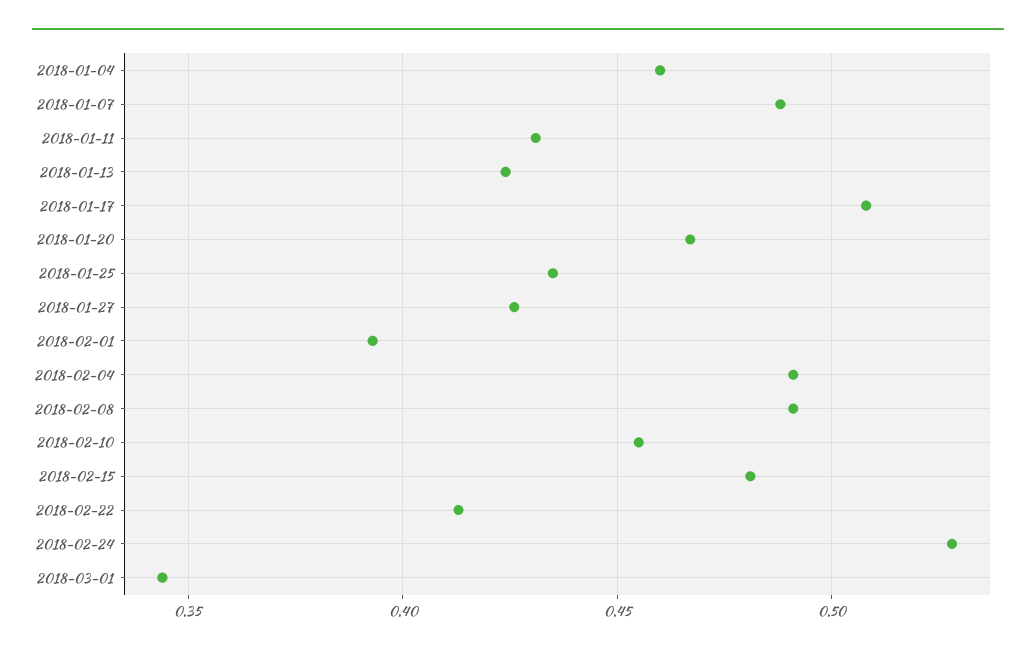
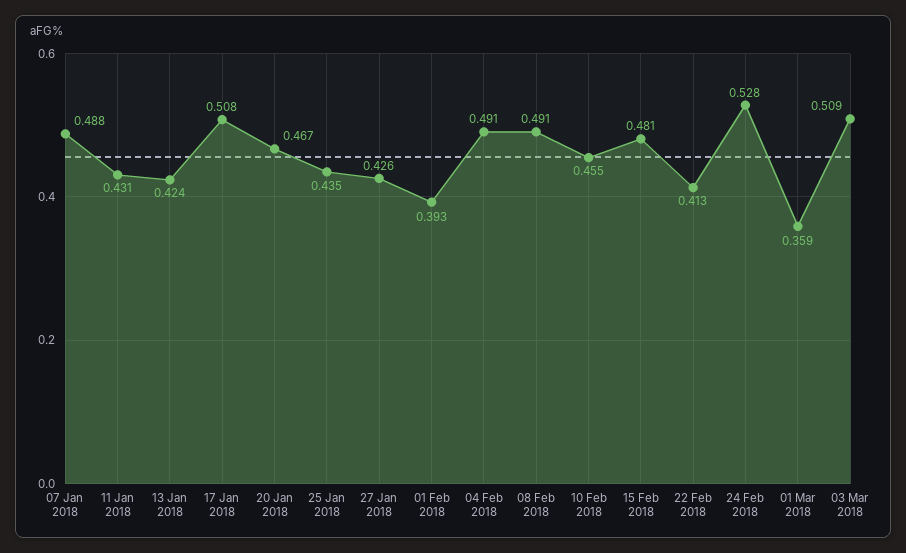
2018-01-04: 0.46 -> none
2018-03-01: 0.345 -> 0.359
03 Mar 2018: none -> 0.509

